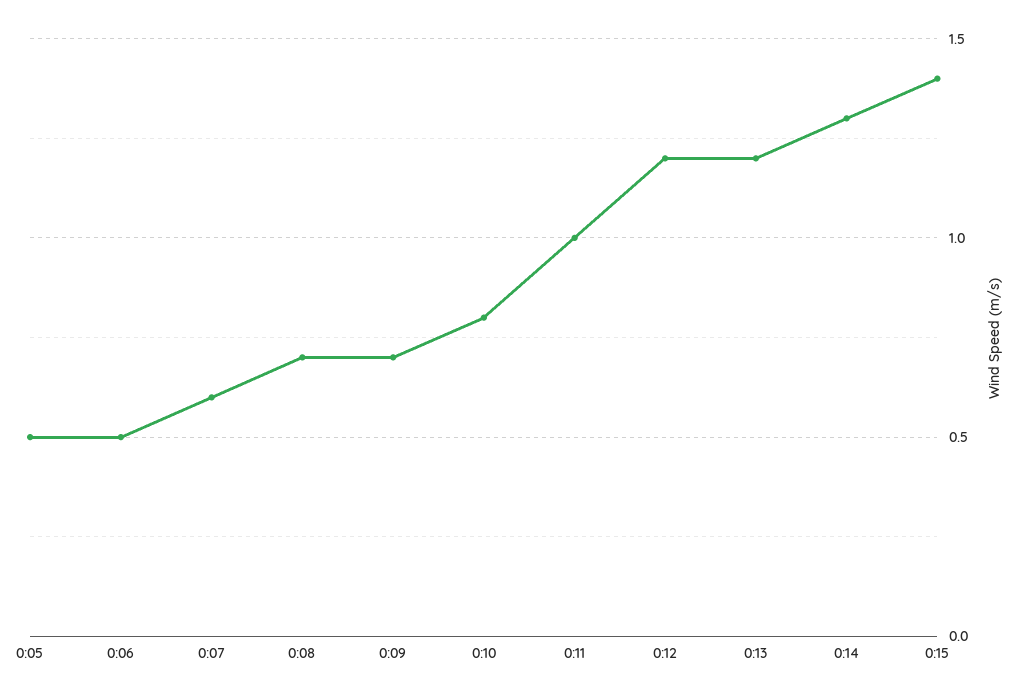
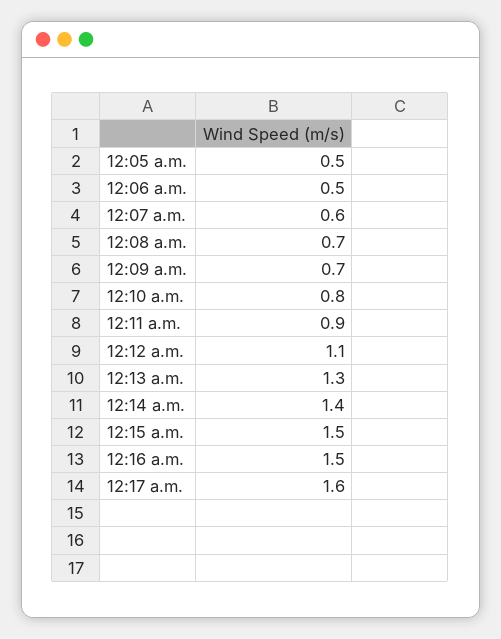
0:11: 1 -> 0.9
0:12: 1.2 -> 1.1
0:13: 1.2 -> 1.3
0:14: 1.3 -> 1.4
0:15: 1.4 -> 1.5
12:16 a.m.: none -> 1.5
12:17 a.m.: none -> 1.6

